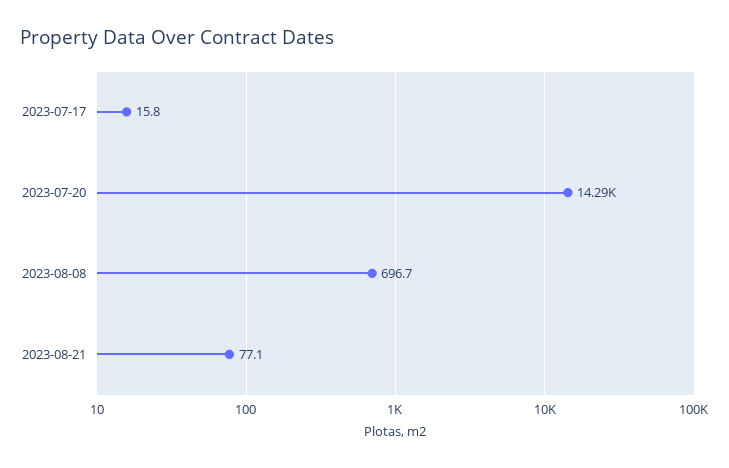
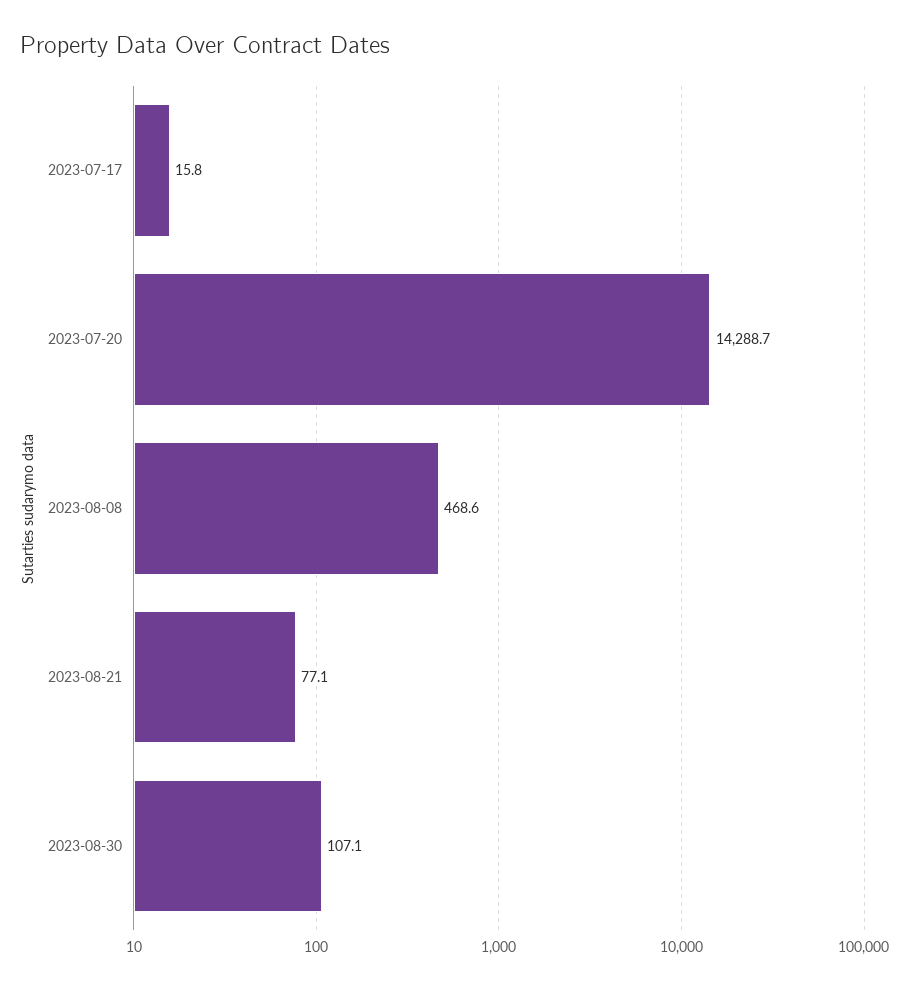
2023-08-08: 696.7 -> 468.6
2023-08-30: none -> 107.1

